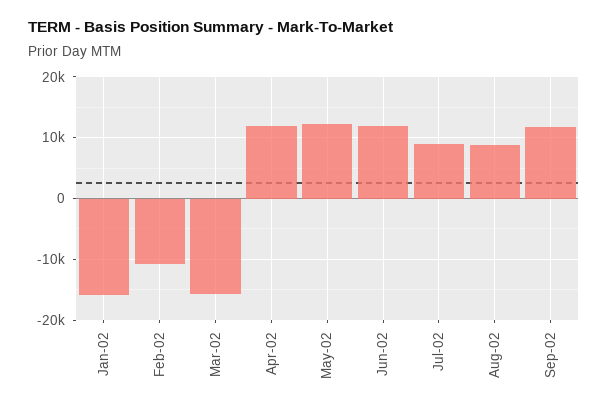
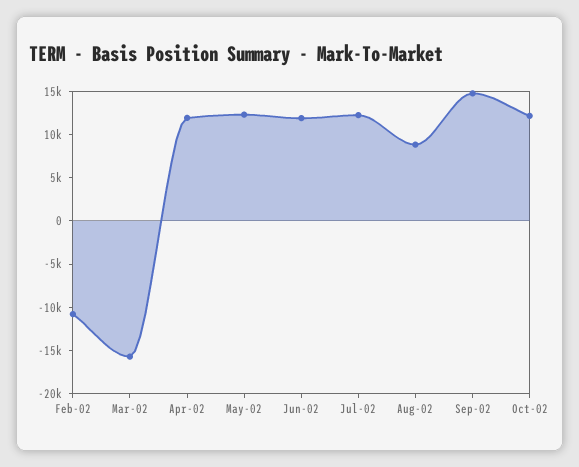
Jan-02: -16000 -> none
Jul-02: 9000 -> 12000
Sep-02: 12000 -> 15000
Oct-02: none -> 12000

